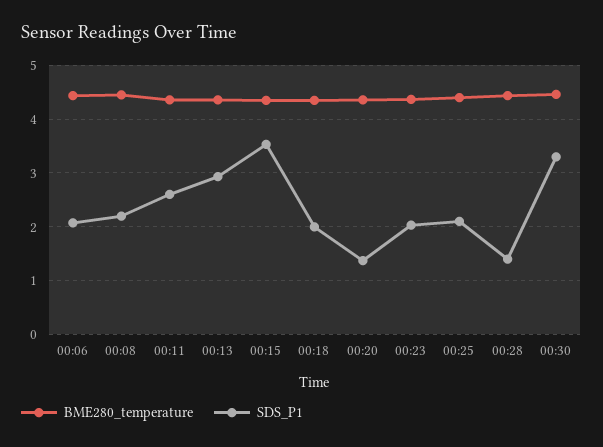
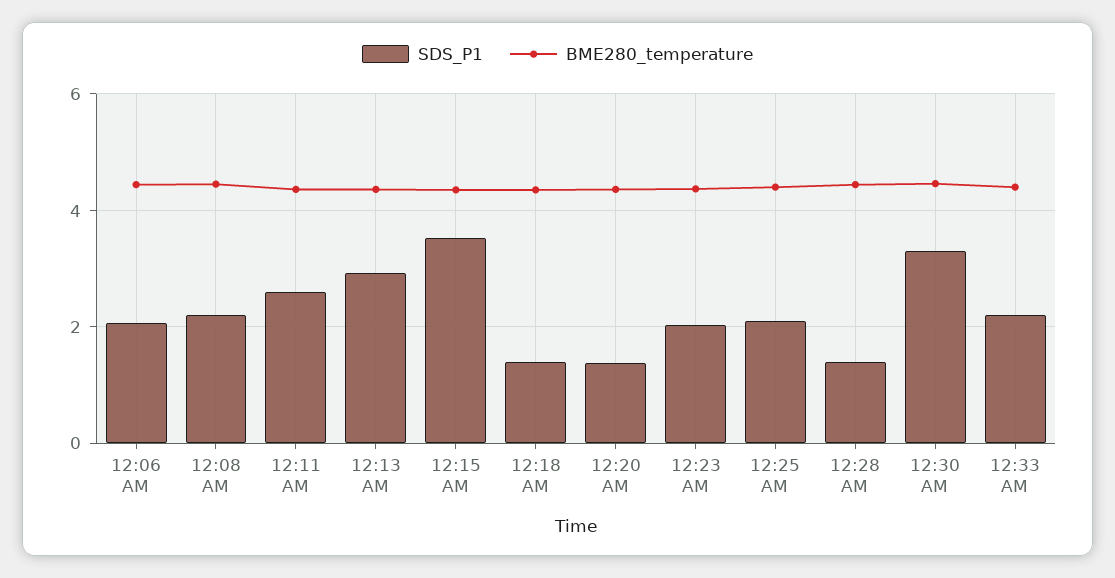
SDS_P1, 00:18: 2 -> 1.4
SDS_P1, 12:33 AM: none -> 2.2
BME280_temperature, 12:33 AM: none -> 4.4

